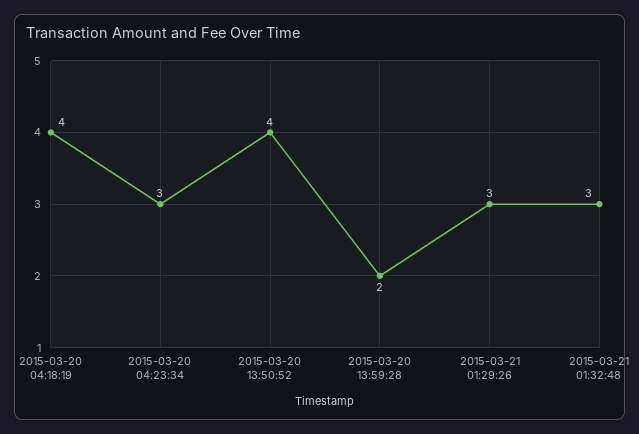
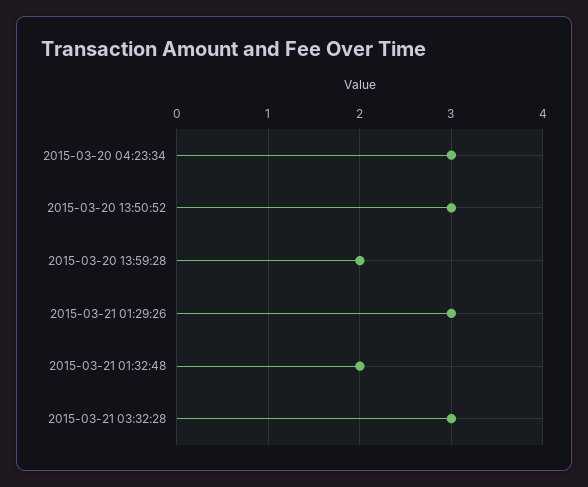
2015-03-20 04:18:19: 4 -> none
2015-03-20 13:50:52: 4 -> 3
2015-03-21 01:32:48: 3 -> 2
2015-03-21 03:32:28: none -> 3

